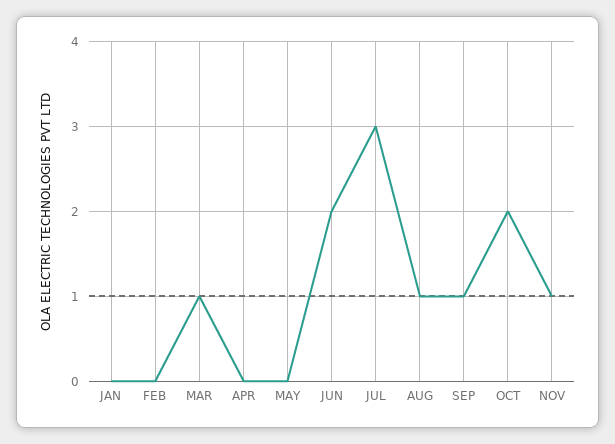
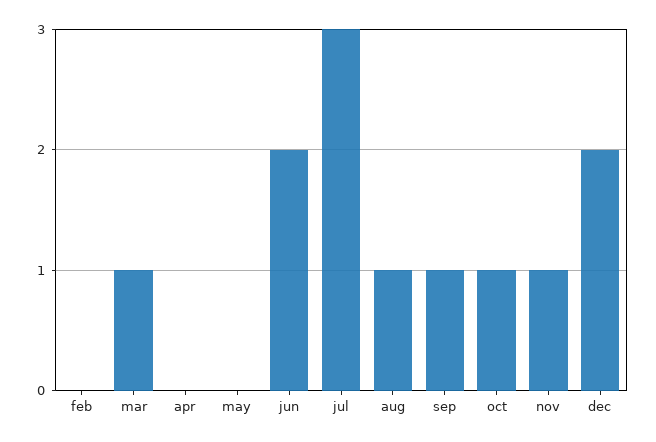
JAN: 0 -> none
OCT: 2 -> 1
dec: none -> 2

